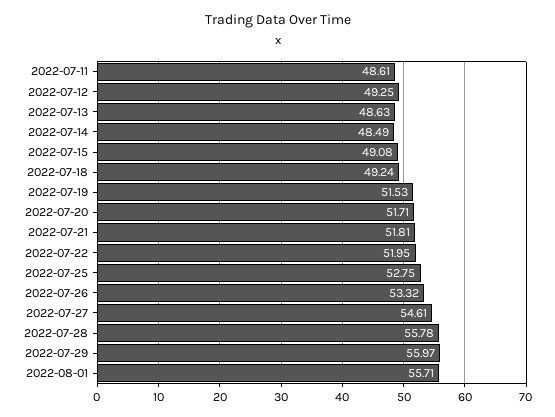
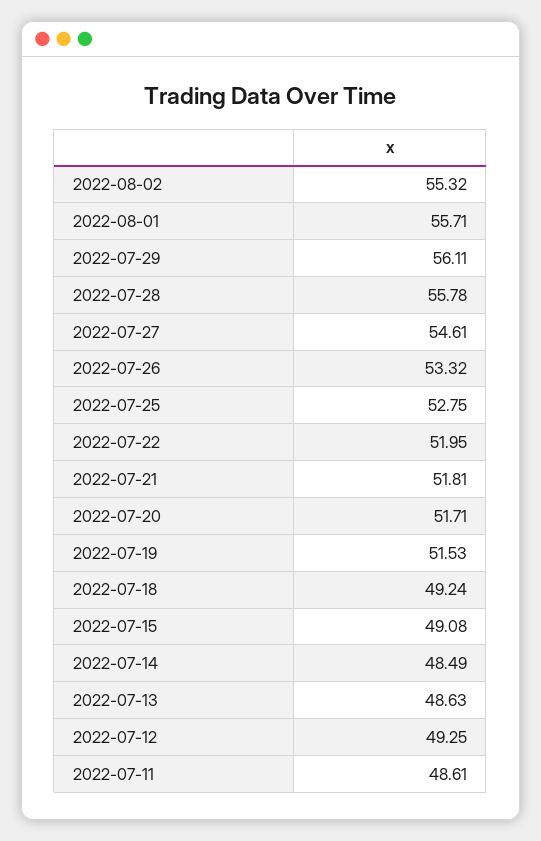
2022-07-29: 55.97 -> 56.11
2022-08-02: none -> 55.32

